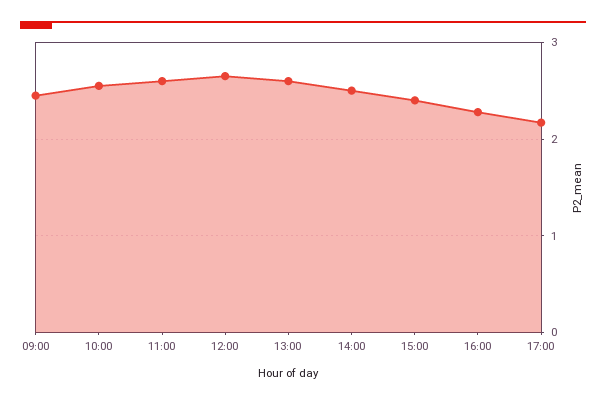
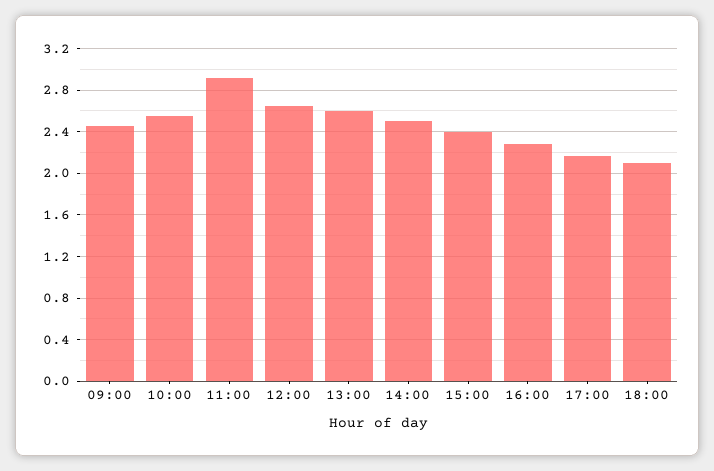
11:00: 2.6 -> 2.9
18:00: none -> 2.1

